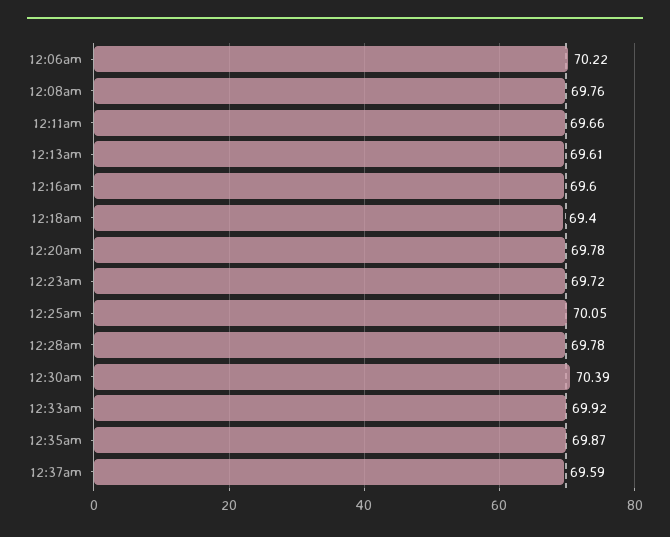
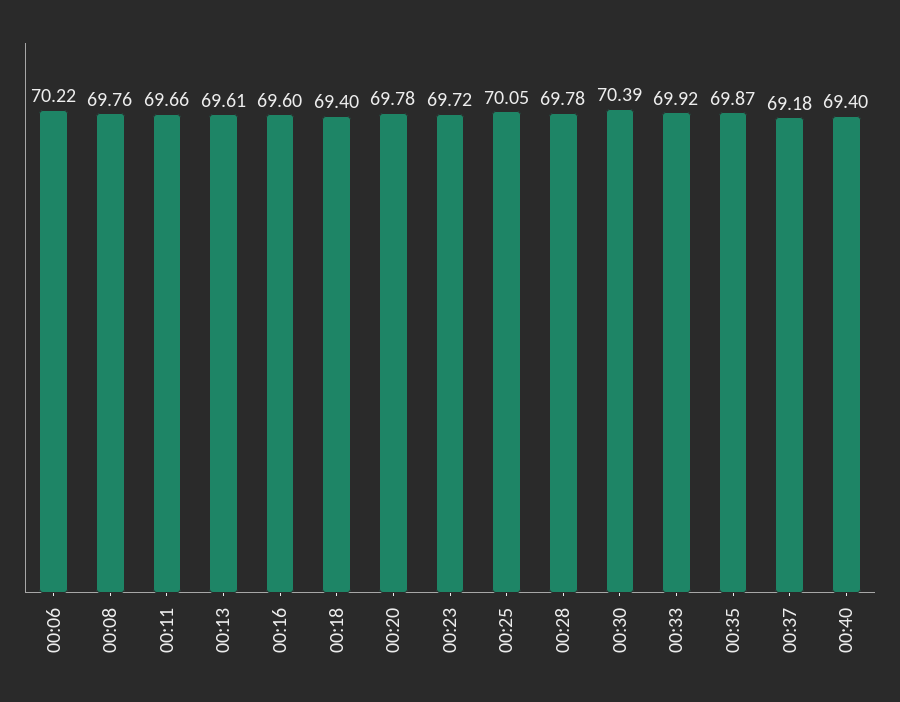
12:37am: 69.59 -> 69.18
00:40: none -> 69.4

